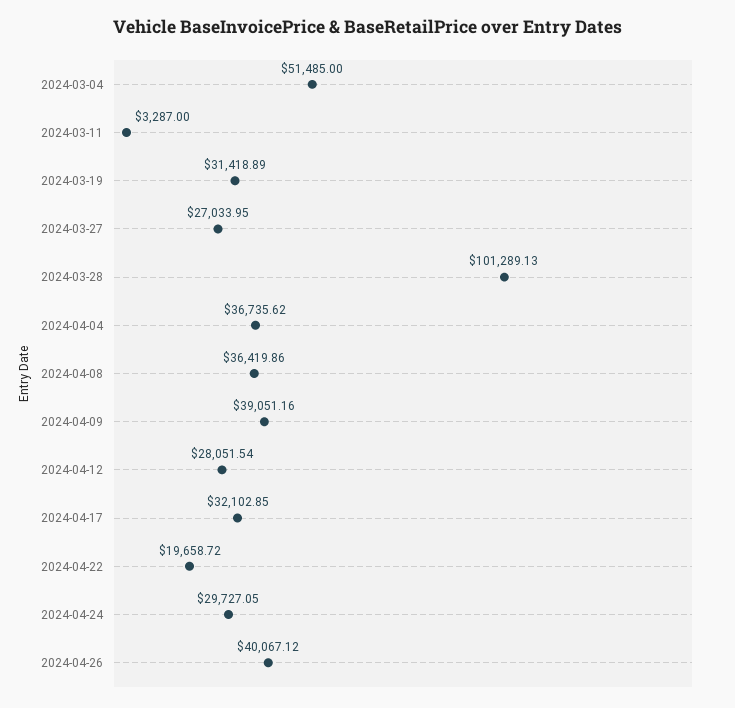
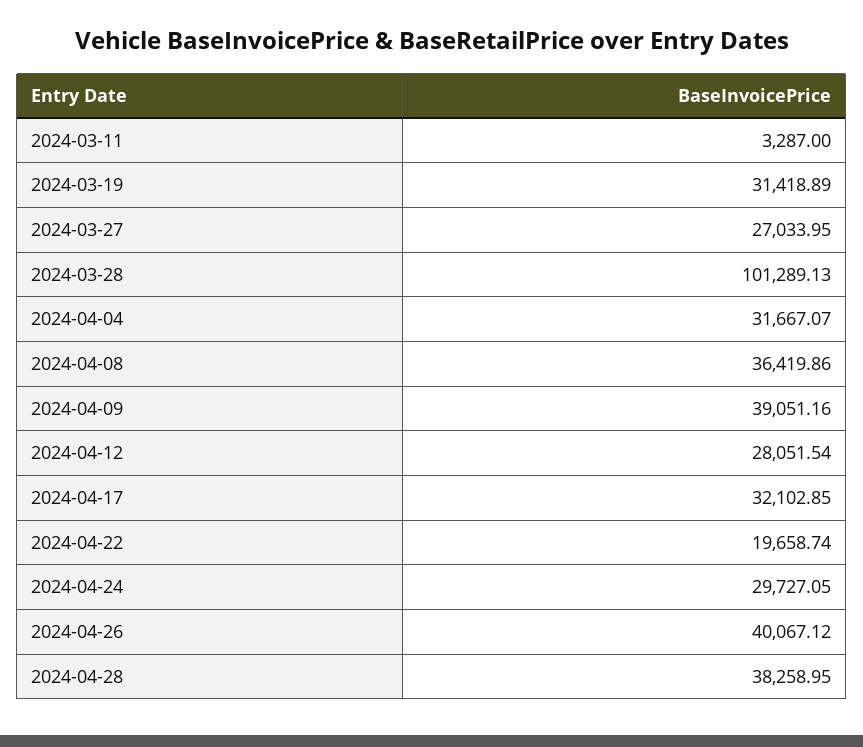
2024-03-04: 51485 -> none
2024-04-04: 36735.62 -> 31667.07
2024-04-22: 19658.72 -> 19658.74
2024-04-28: none -> 38258.95

